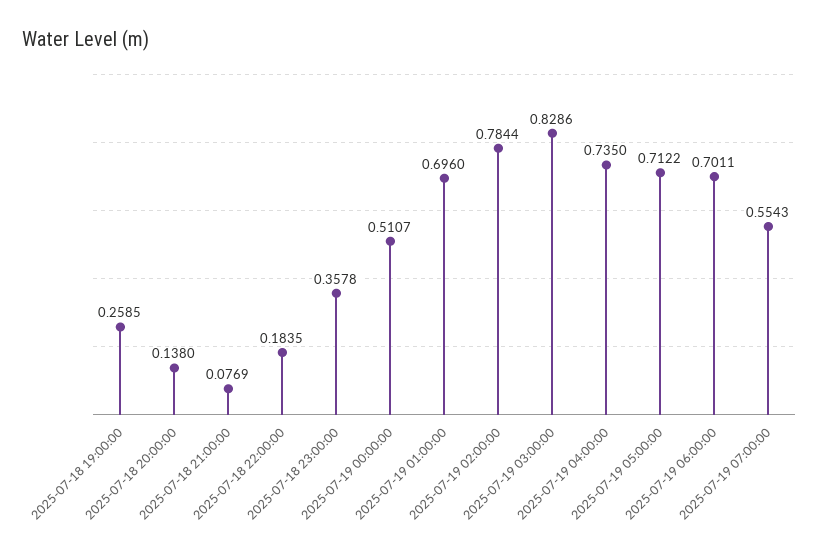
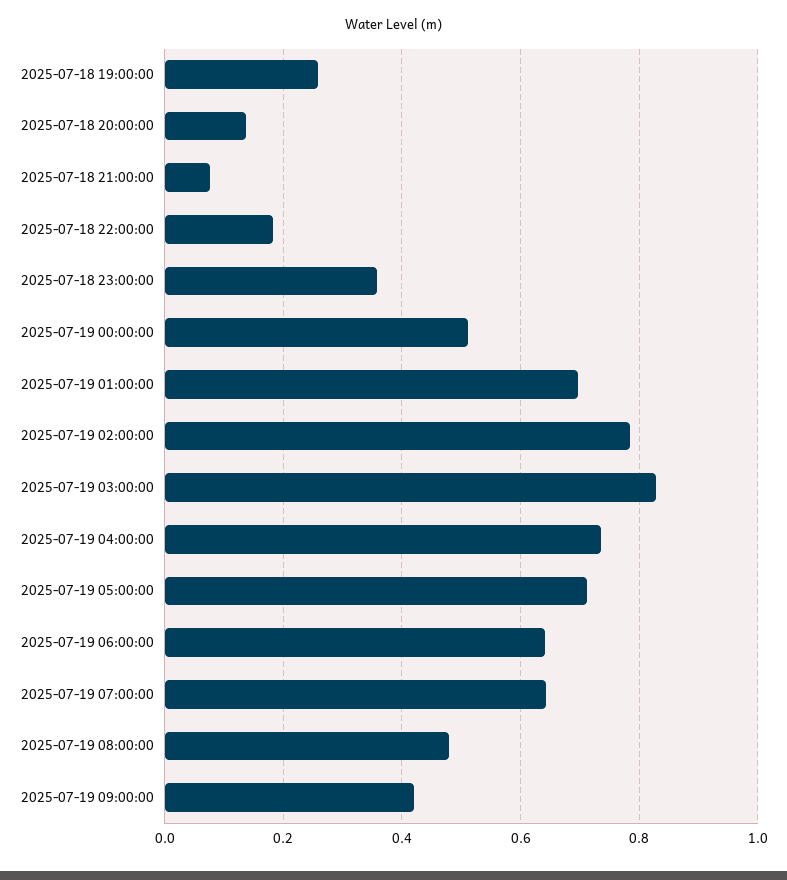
2025-07-19 06:00:00: 0.7011 -> 0.64
2025-07-19 07:00:00: 0.5543 -> 0.64
2025-07-19 08:00:00: none -> 0.48
2025-07-19 09:00:00: none -> 0.42

